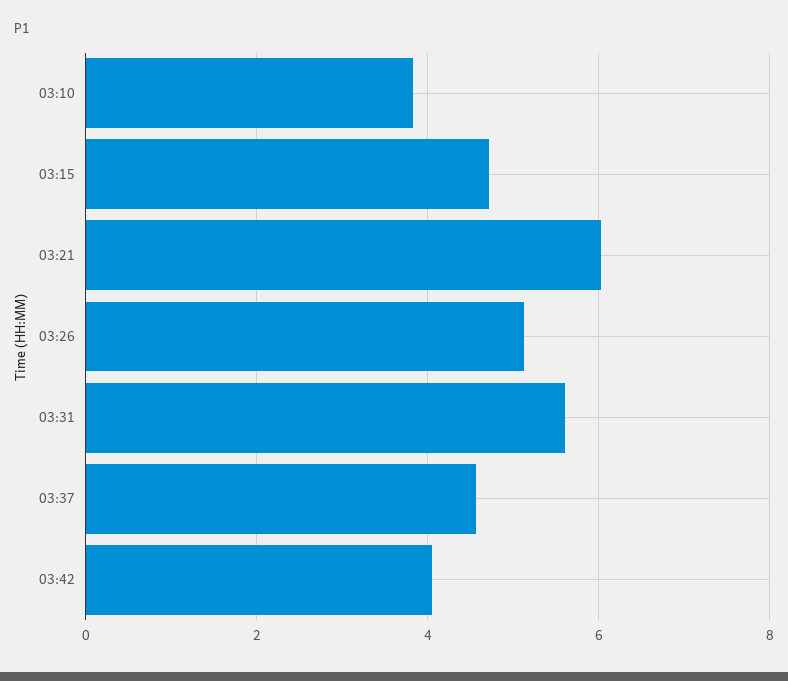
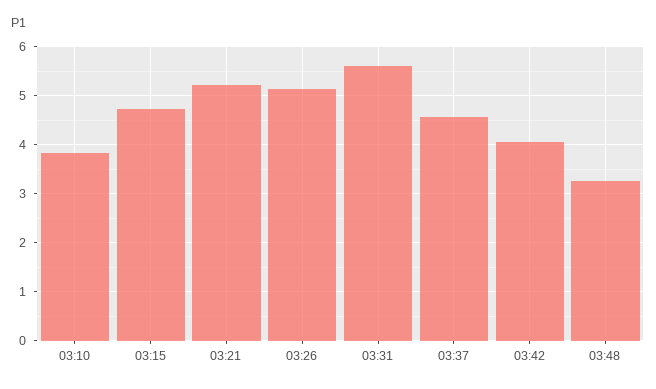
03:21: 6 -> 5.2
03:48: none -> 3.2

